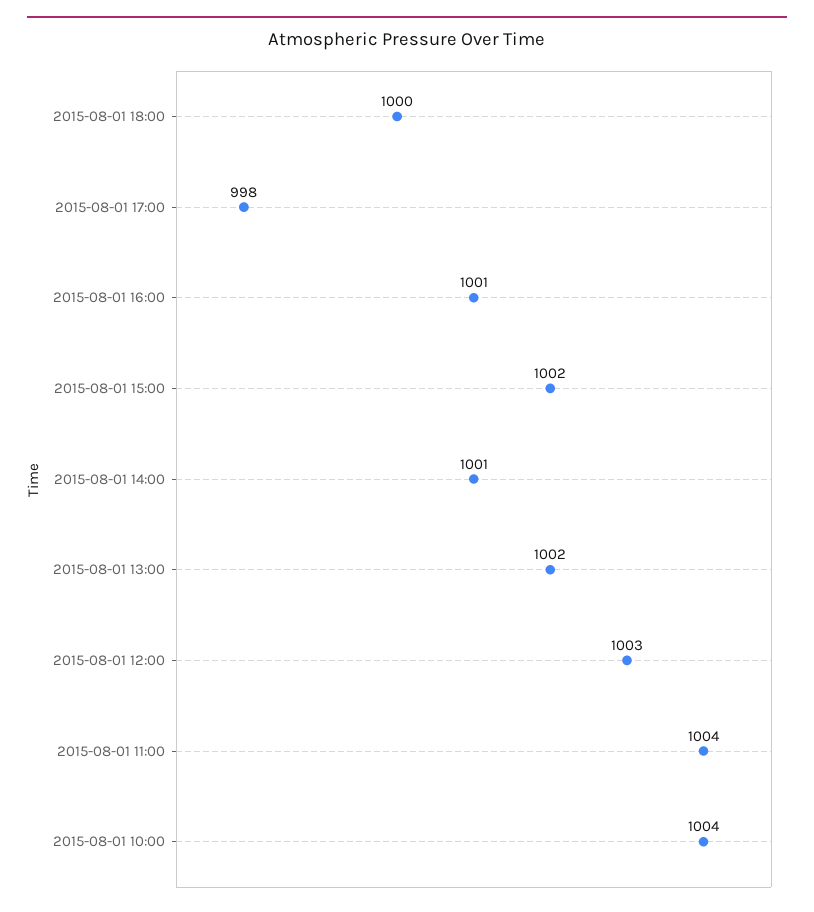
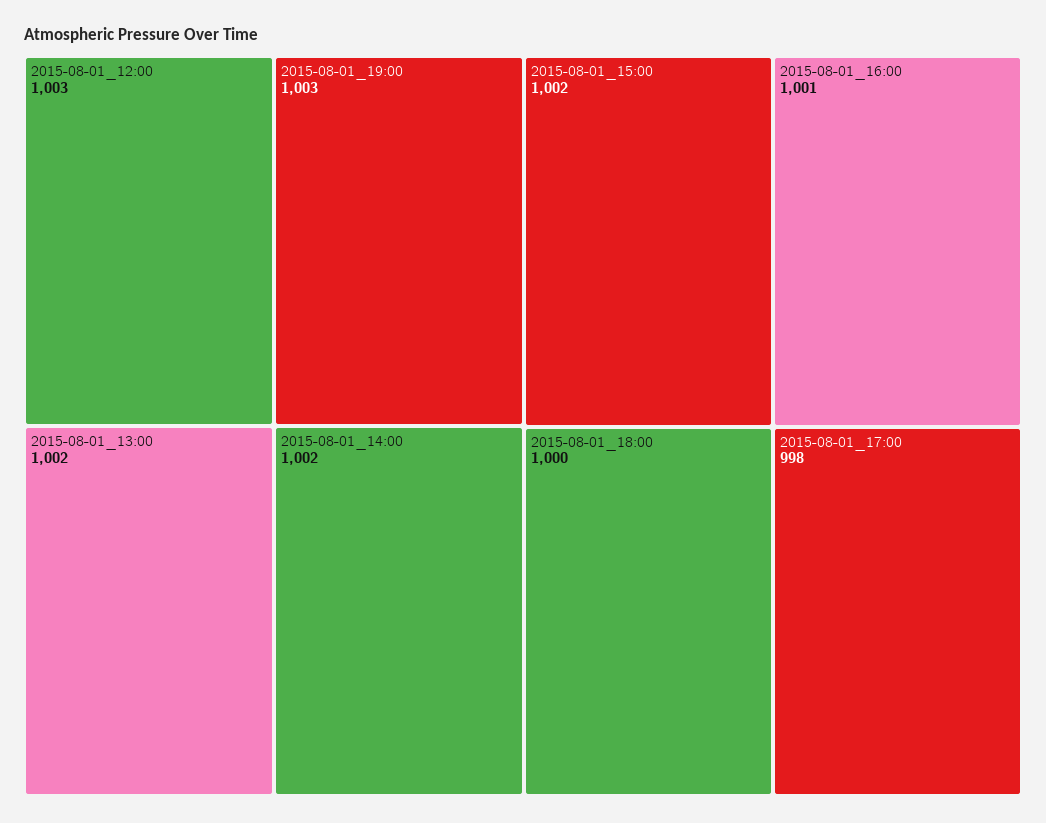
2015-08-01 14:00: 1001 -> 1002
2015-08-01 11:00: 1004 -> none
2015-08-01 10:00: 1004 -> none
2015-08-01_19:00: none -> 1003

